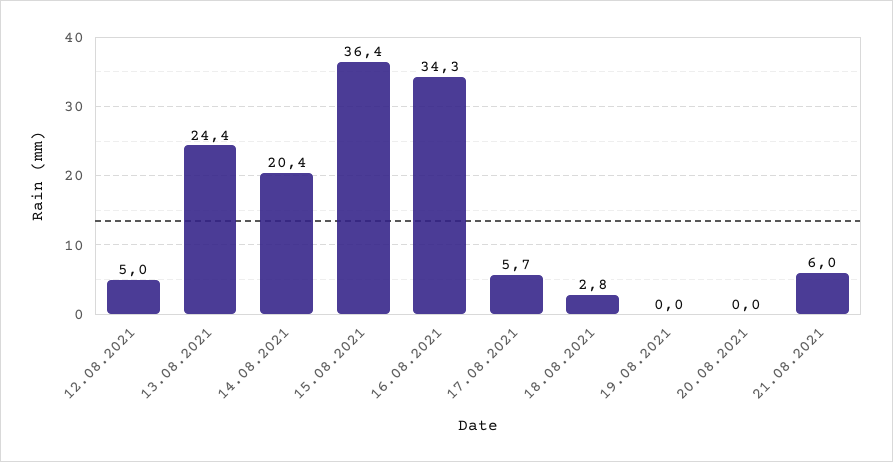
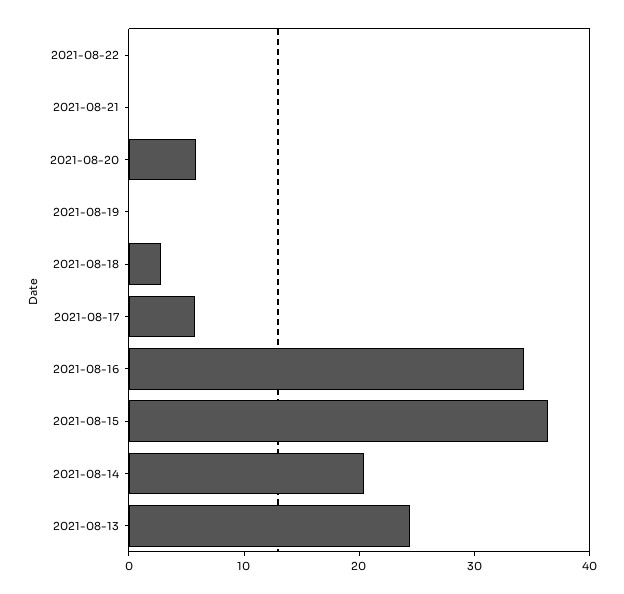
12.08.2021: 5 -> none
20.08.2021: 0 -> 6
21.08.2021: 6 -> 0
2021-08-22: none -> 0

